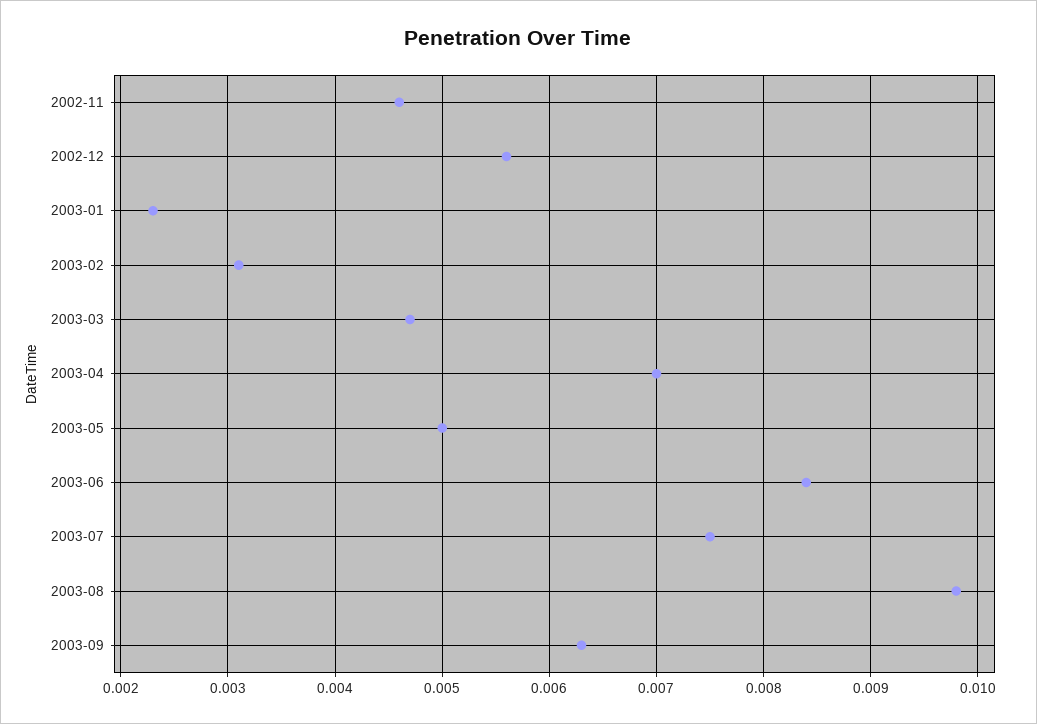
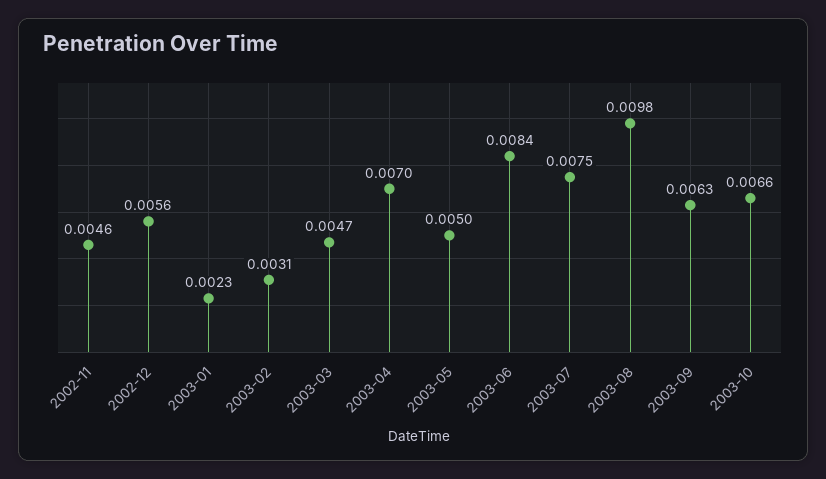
2003-10: none -> 0.0066

